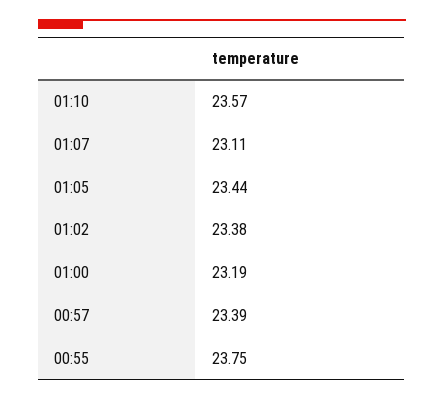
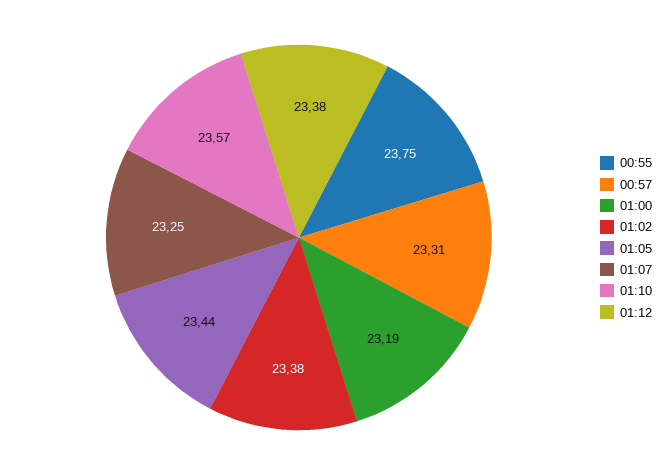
01:07: 23.11 -> 23.25
00:57: 23.39 -> 23.31
01:12: none -> 23.38

